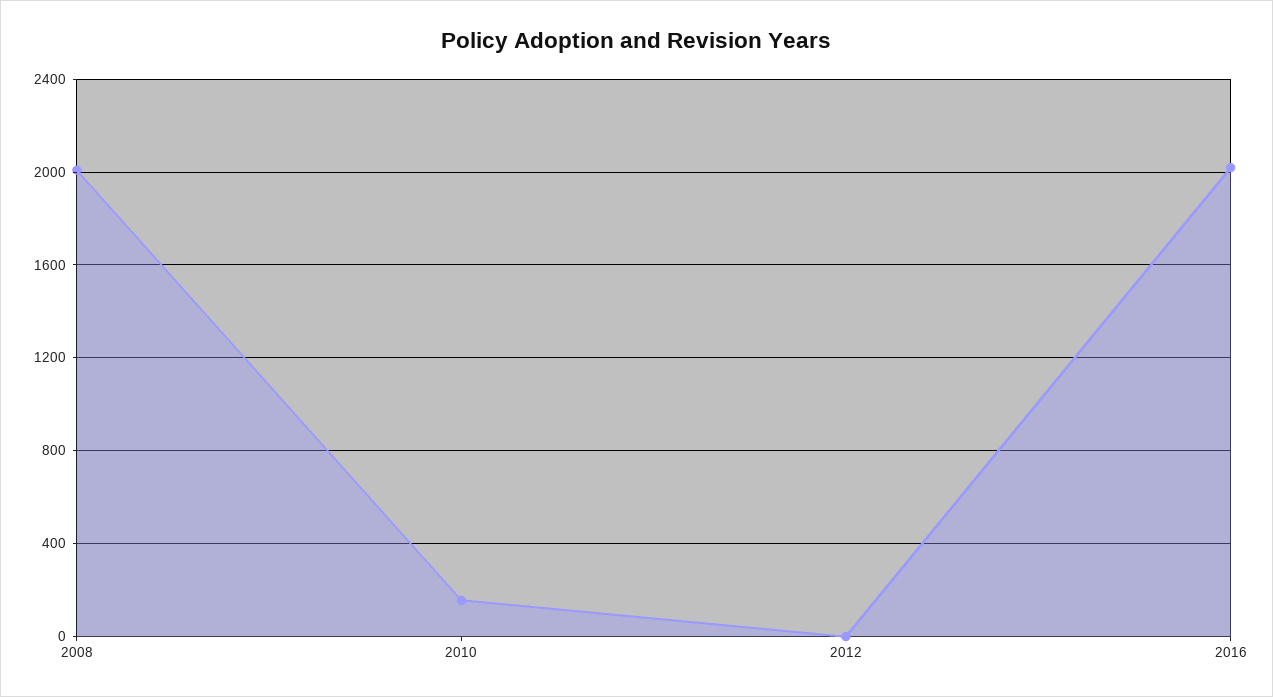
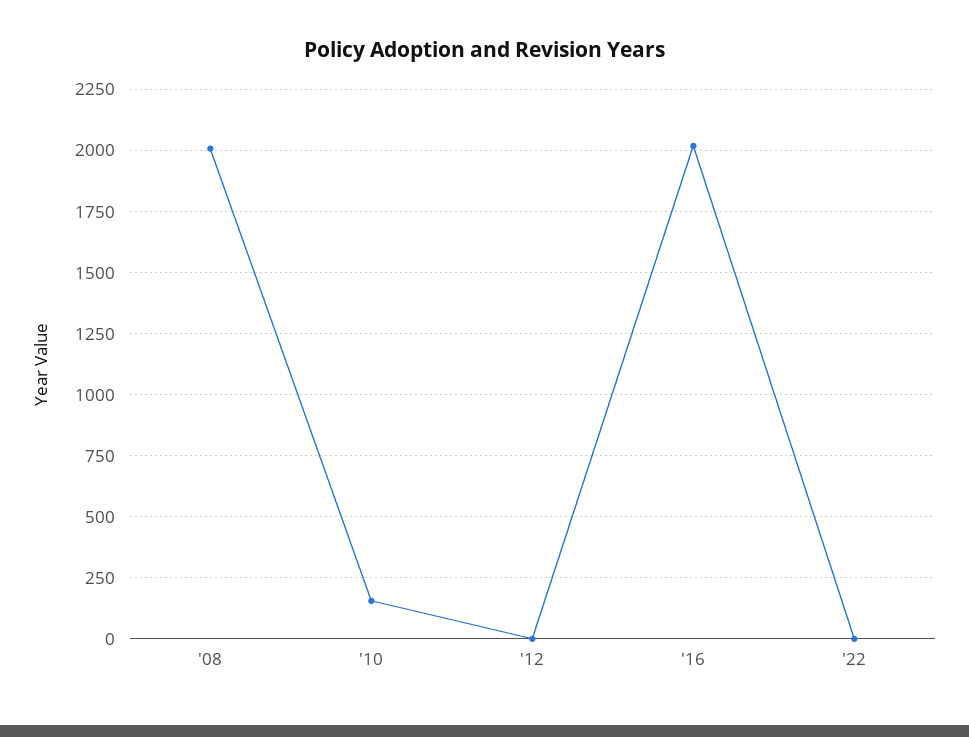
'22: none -> 0

